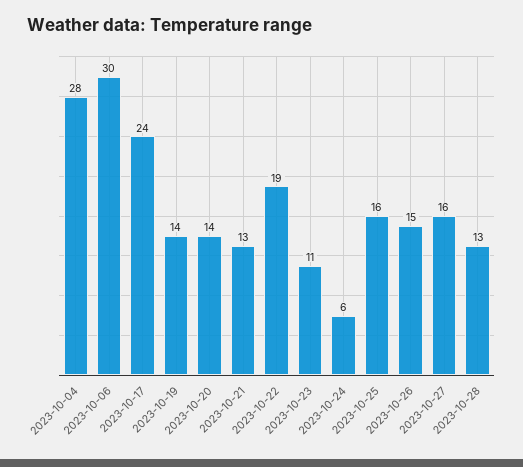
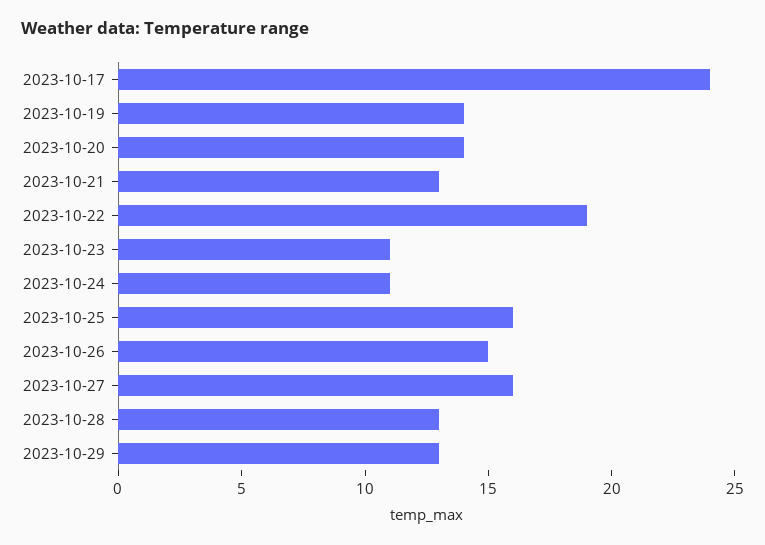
2023-10-04: 28 -> none
2023-10-06: 30 -> none
2023-10-24: 6 -> 11
2023-10-29: none -> 13

